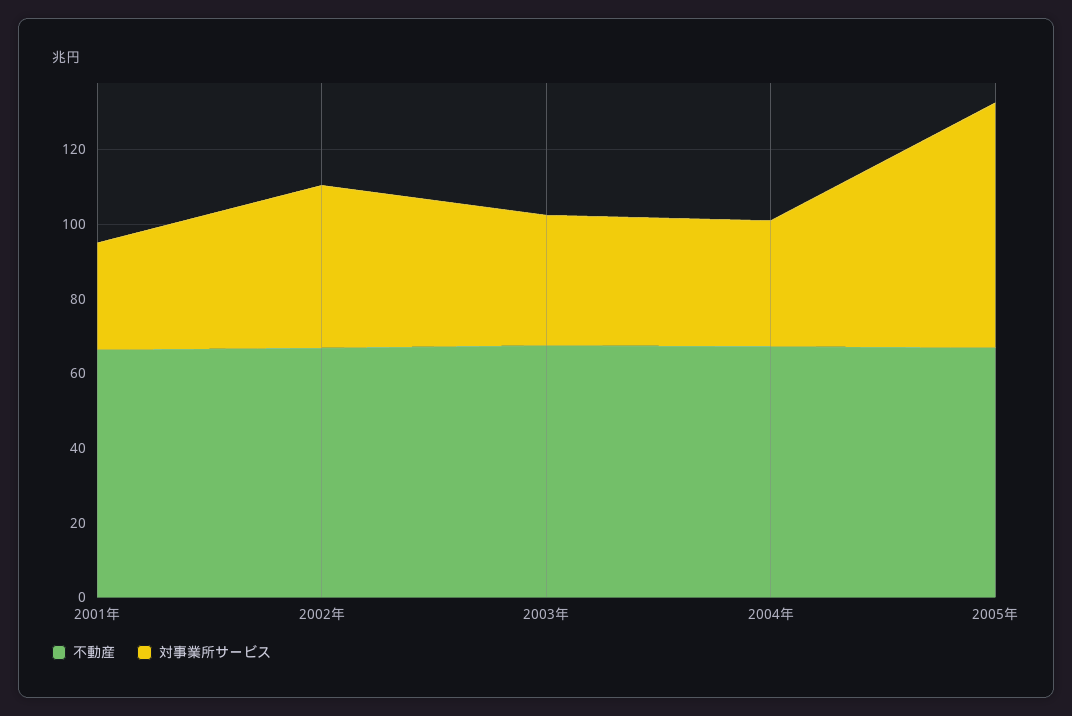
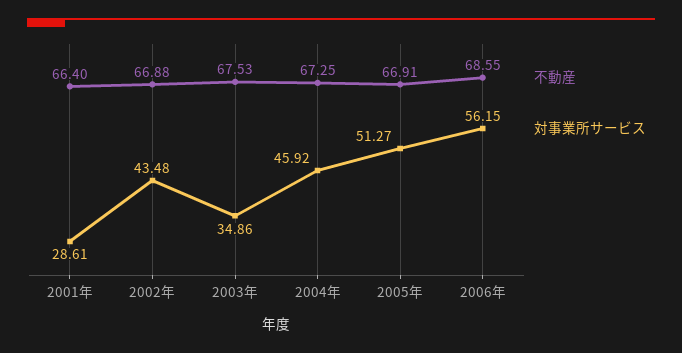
対事業所サービス, 2004年: 35 -> 45.92
対事業所サービス, 2005年: 65 -> 51.27
不動産, 2006年: none -> 68.55
対事業所サービス, 2006年: none -> 56.15

